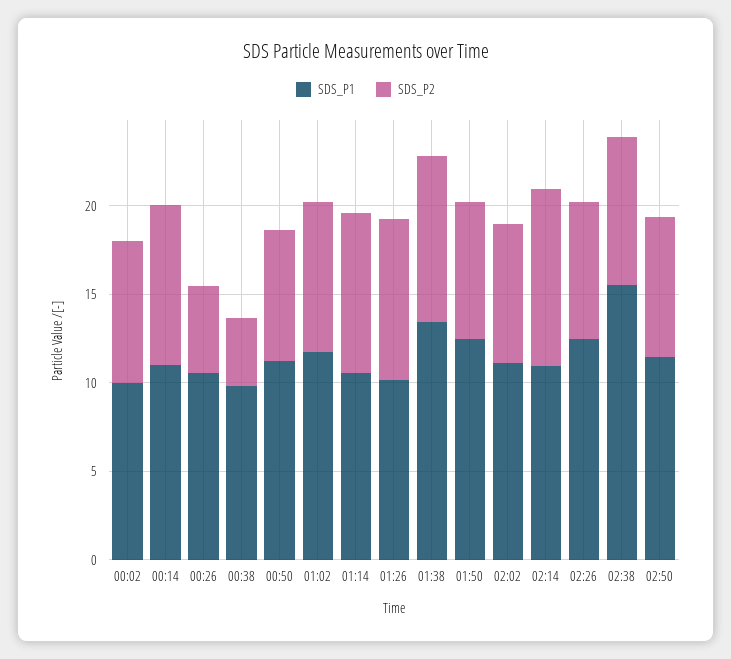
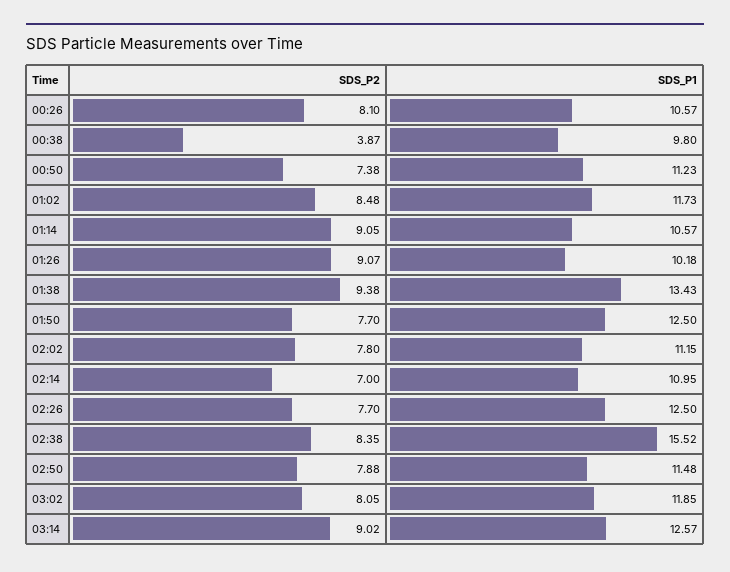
SDS_P1, 00:02: 10 -> none
SDS_P2, 00:02: 8 -> none
SDS_P1, 00:14: 11 -> none
SDS_P2, 00:14: 9 -> none
SDS_P2, 00:26: 5 -> 8.1
SDS_P2, 02:14: 10 -> 7
SDS_P2, 03:02: none -> 8.05
SDS_P1, 03:02: none -> 11.85
SDS_P2, 03:14: none -> 9.02
SDS_P1, 03:14: none -> 12.57

